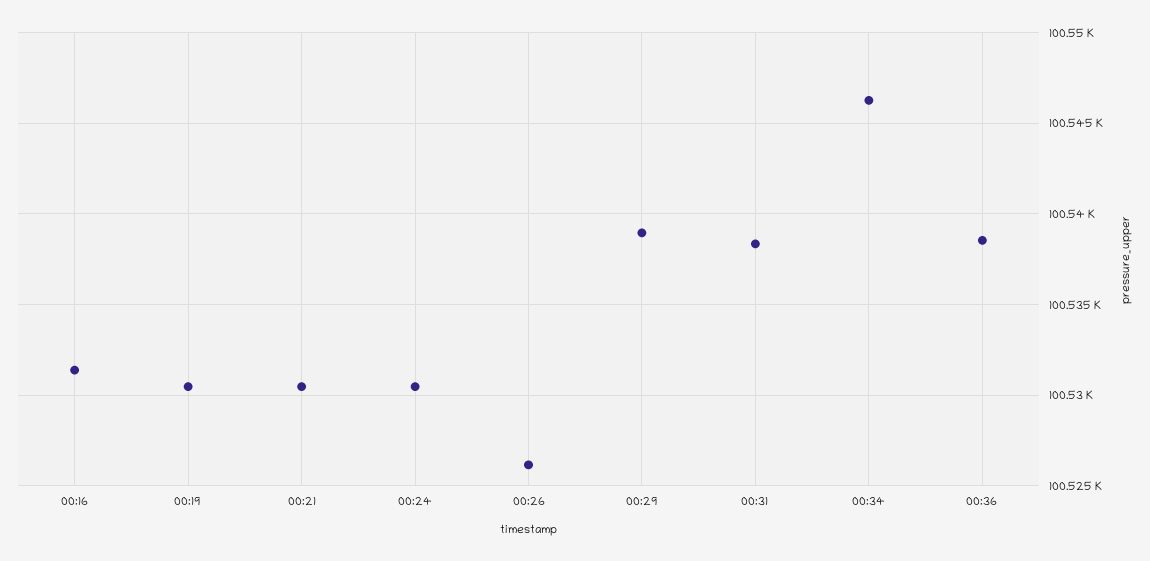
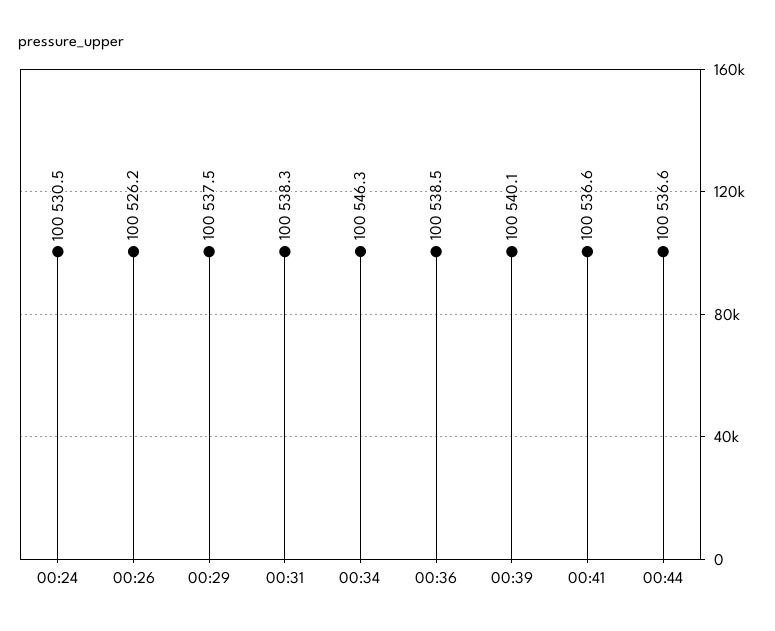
00:16: 100531.5 -> none
00:19: 100530.5 -> none
00:21: 100530.5 -> none
00:29: 100539 -> 100537.5
00:39: none -> 100540.1
00:41: none -> 100536.6
00:44: none -> 100536.6

